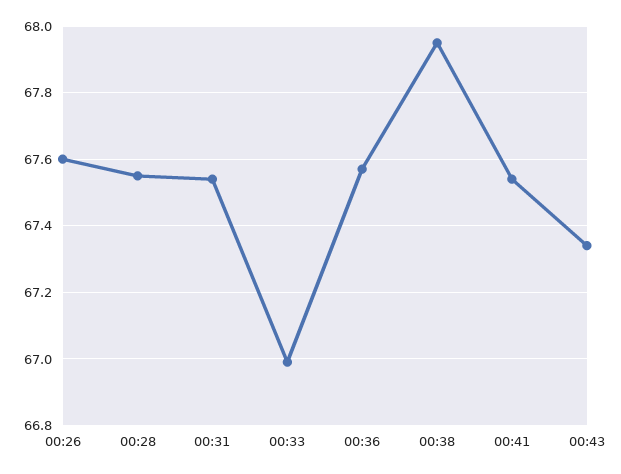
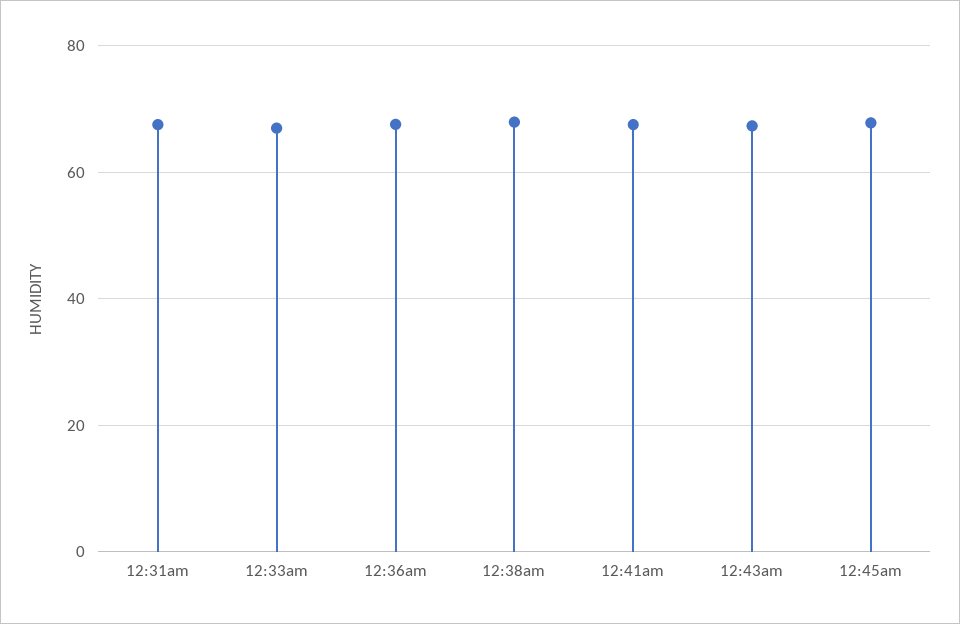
00:26: 67.6 -> none
00:28: 67.55 -> none
12:45am: none -> 68

